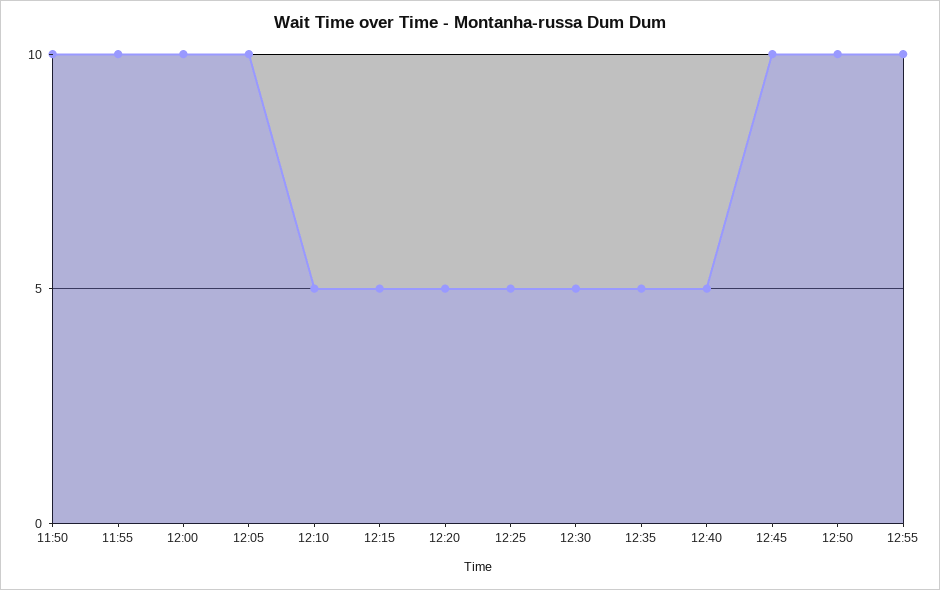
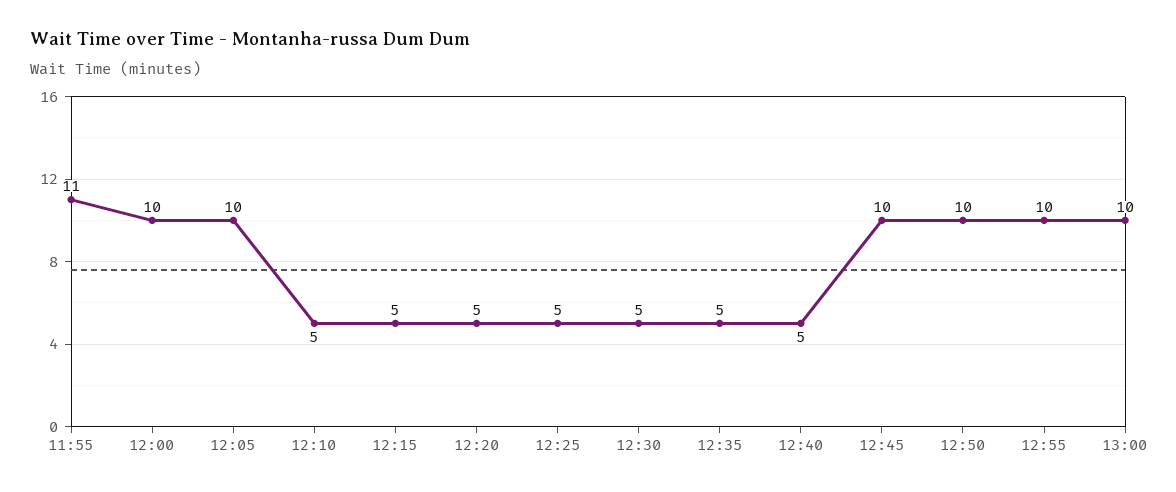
11:50: 10 -> none
11:55: 10 -> 11
13:00: none -> 10

